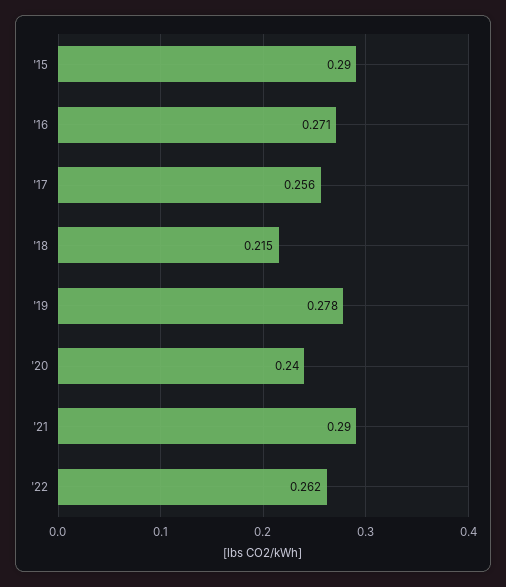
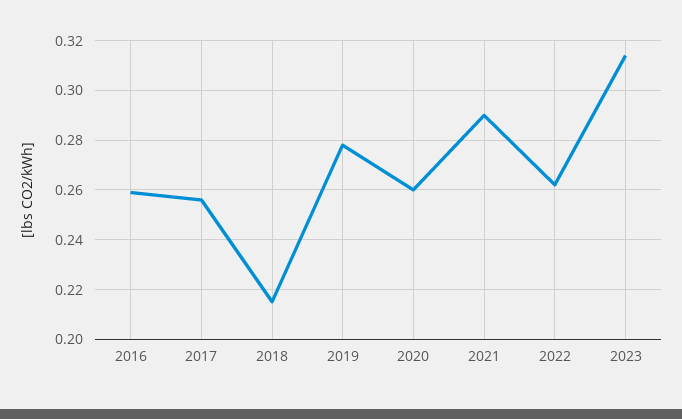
'15: 0.29 -> none
'16: 0.271 -> 0.26
'20: 0.24 -> 0.26
2023: none -> 0.315

